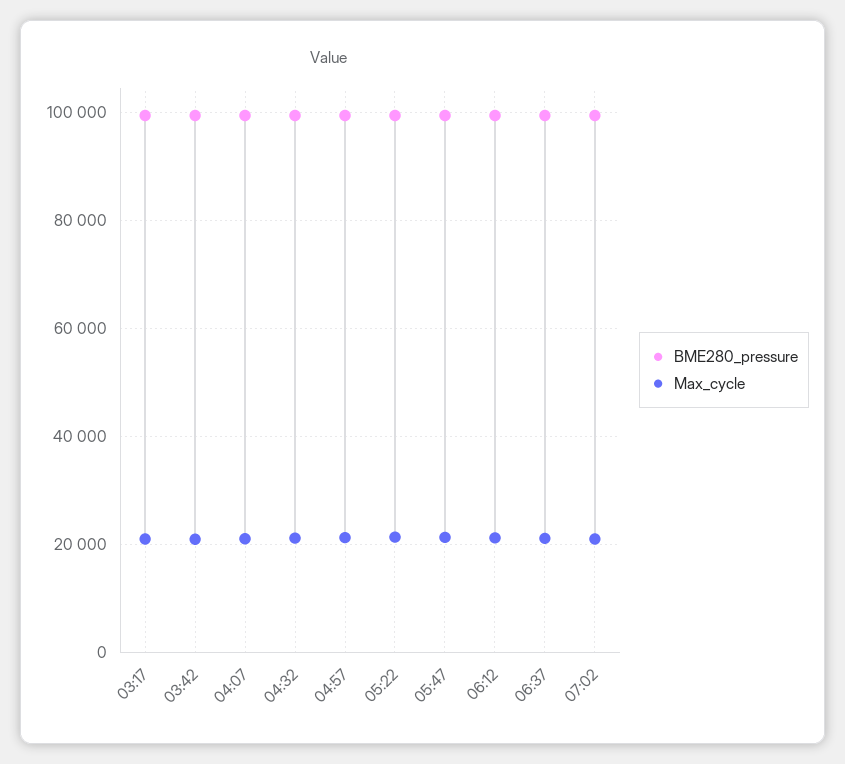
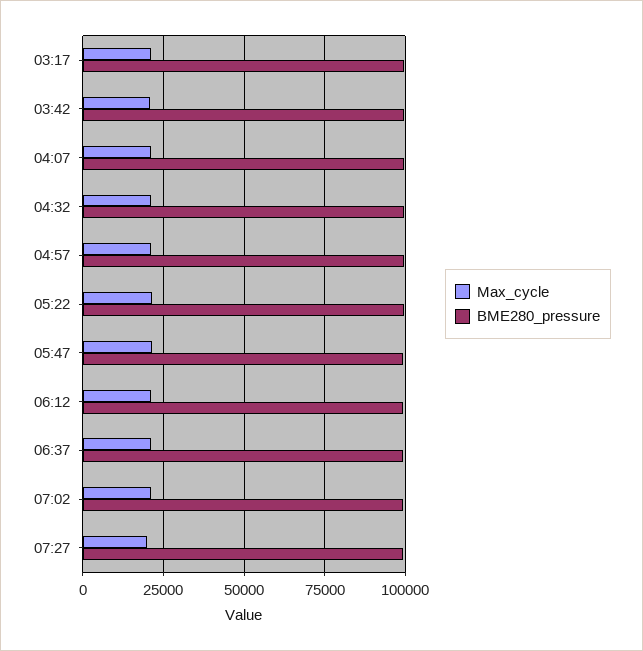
Max_cycle, 07:27: none -> 20000
BME280_pressure, 07:27: none -> 100000

